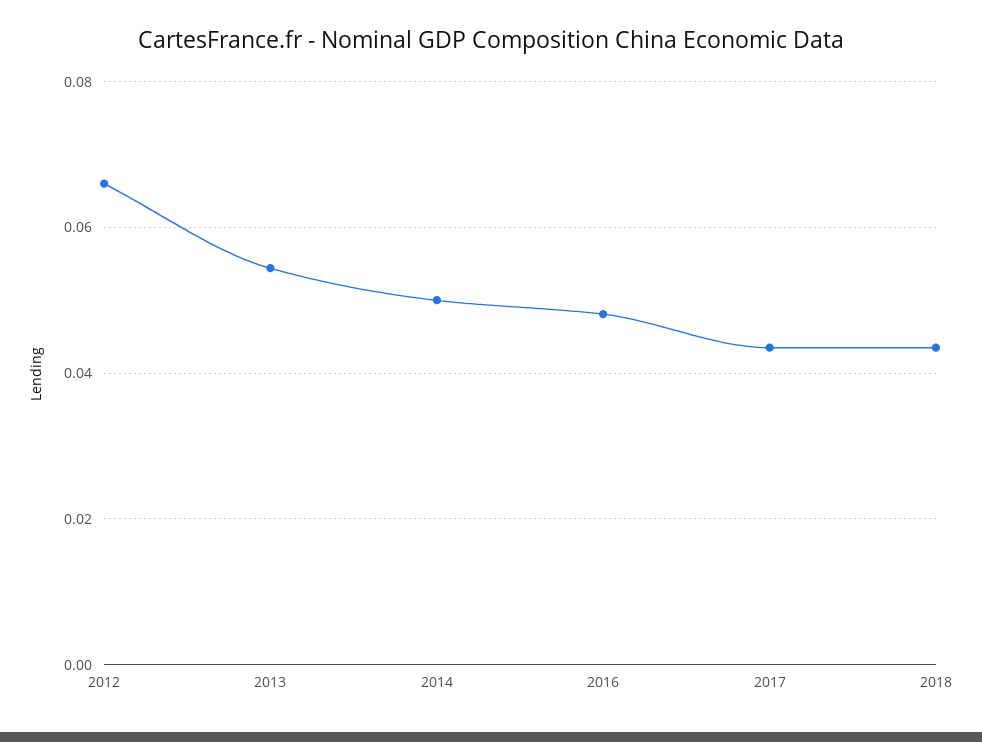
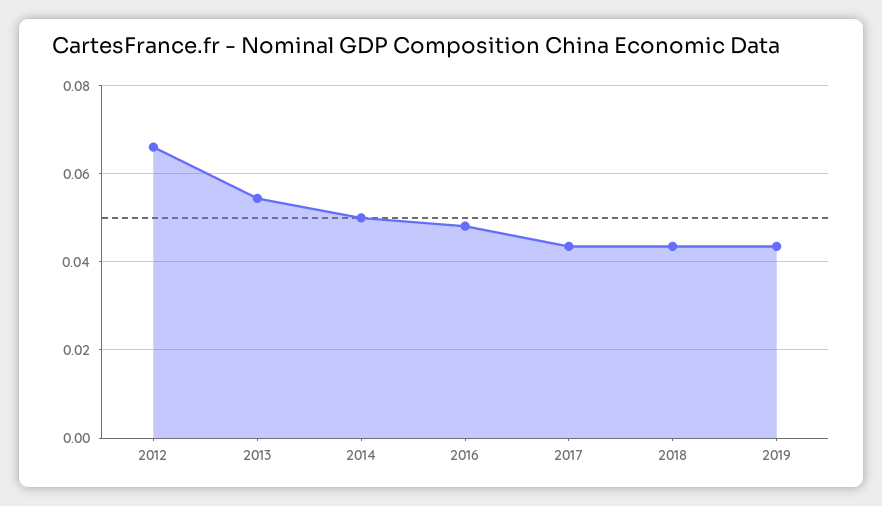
2019: none -> 0.044

